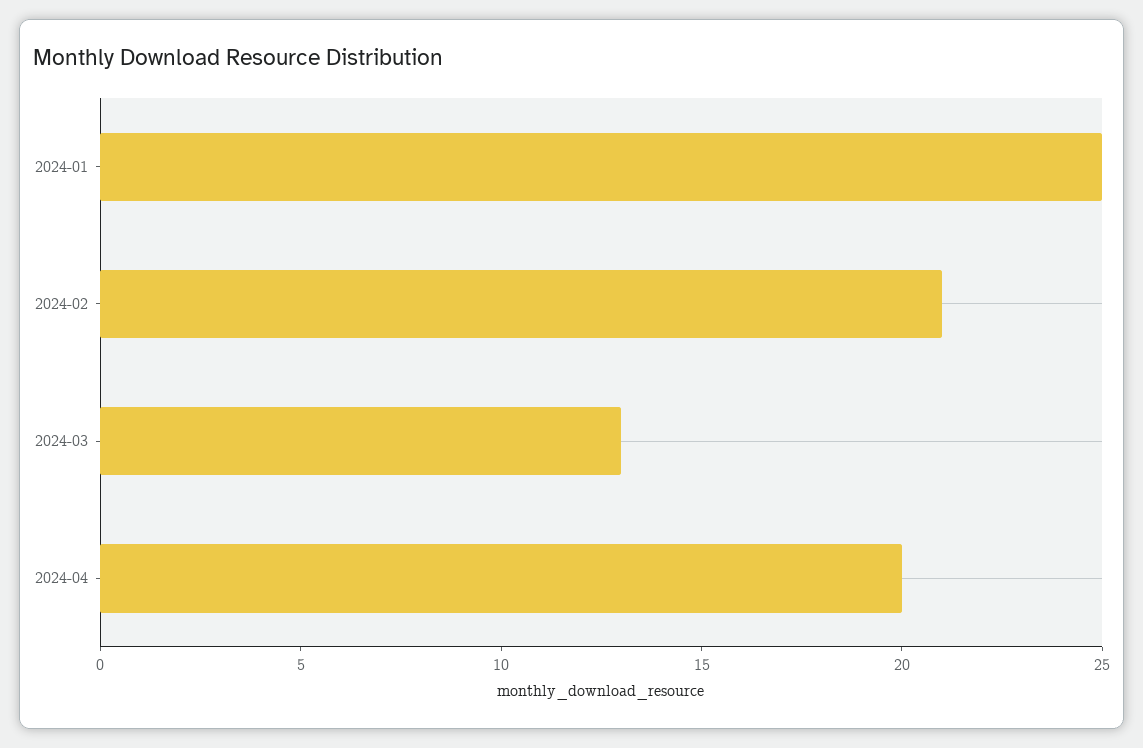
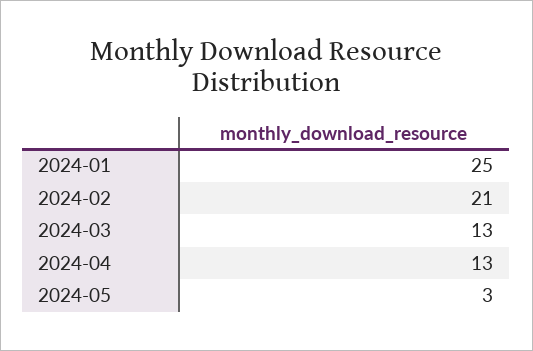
2024-04: 20 -> 13
2024-05: none -> 3

